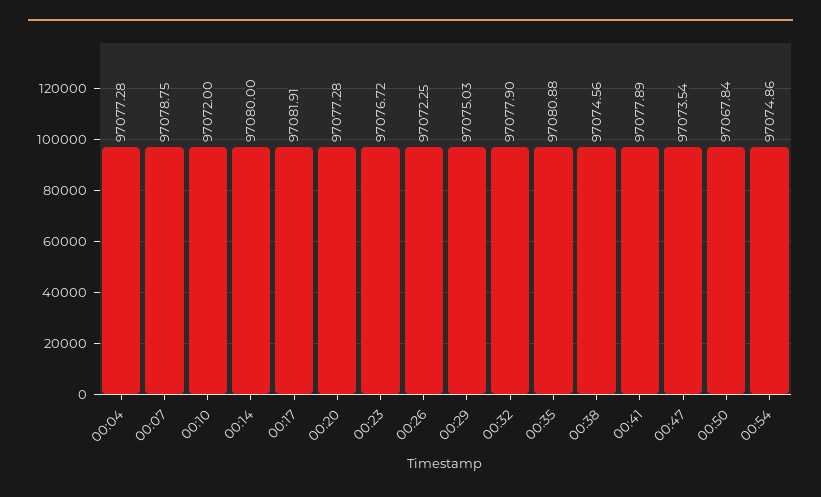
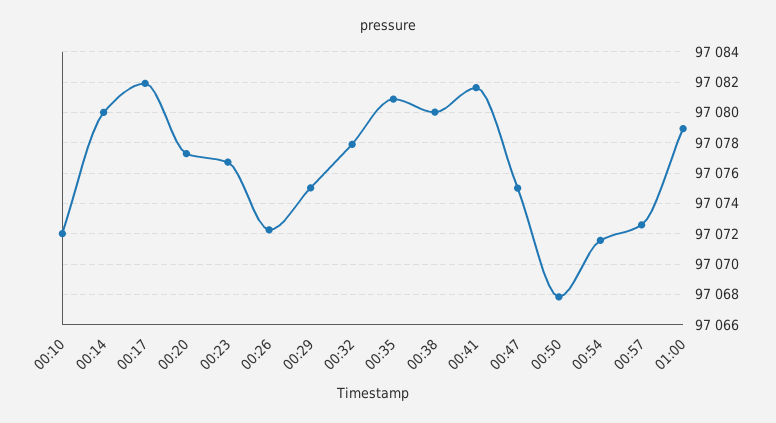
00:04: 97077.28 -> none
00:07: 97078.75 -> none
00:38: 97074.56 -> 97080
00:41: 97077.89 -> 97081.5
00:47: 97073.54 -> 97075
00:54: 97074.86 -> 97071.5
00:57: none -> 97072.5
01:00: none -> 97079

